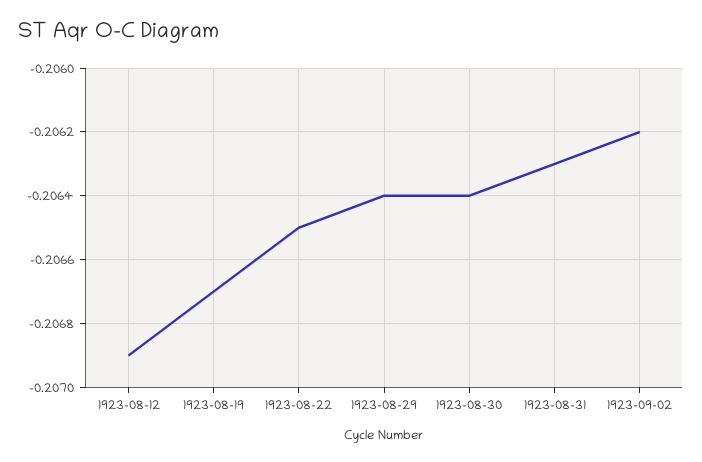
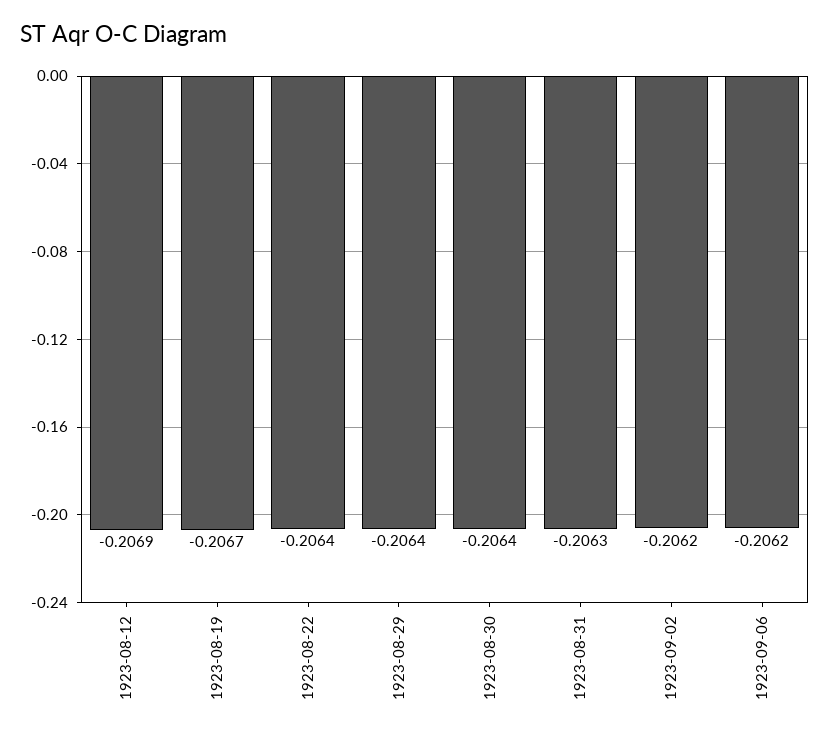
1923-08-22: -0.2065 -> -0.2064
1923-09-06: none -> -0.2062

